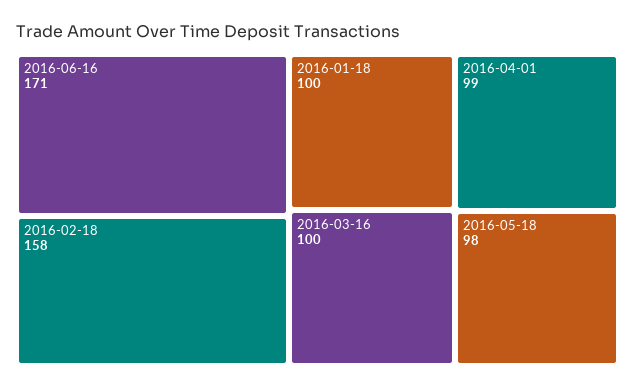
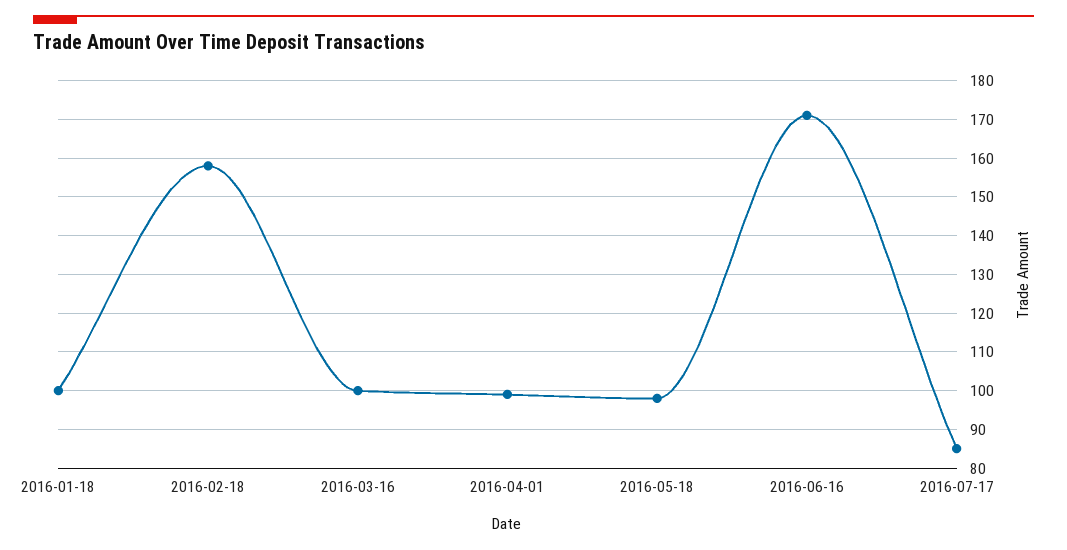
2016-07-17: none -> 85

